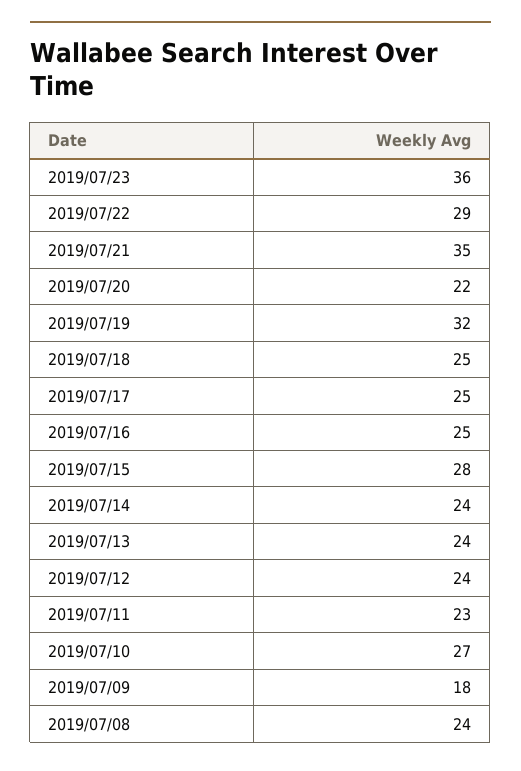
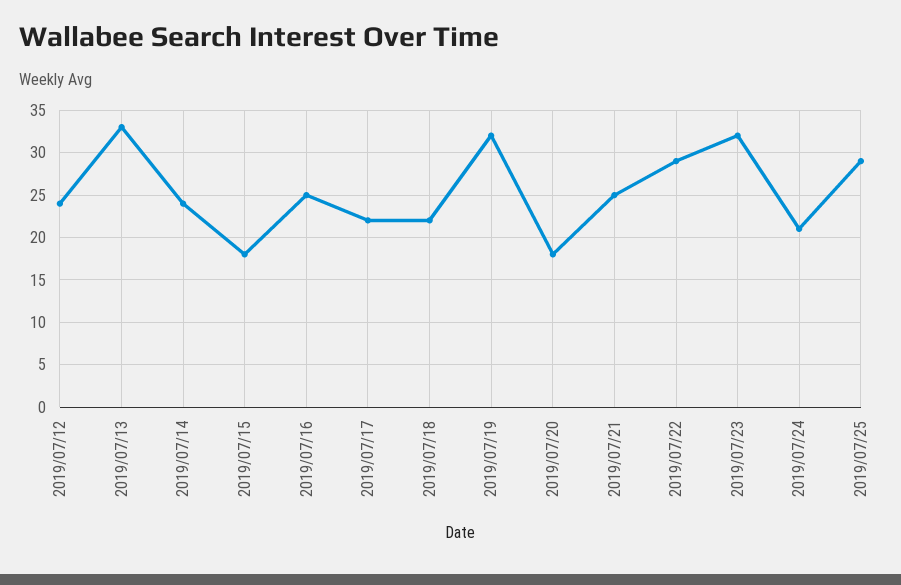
2019/07/23: 36 -> 32
2019/07/21: 35 -> 25
2019/07/20: 22 -> 18
2019/07/18: 25 -> 22
2019/07/17: 25 -> 22
2019/07/15: 28 -> 18
2019/07/13: 24 -> 33
2019/07/11: 23 -> none
2019/07/10: 27 -> none
2019/07/09: 18 -> none
2019/07/08: 24 -> none
2019/07/24: none -> 21
2019/07/25: none -> 29

